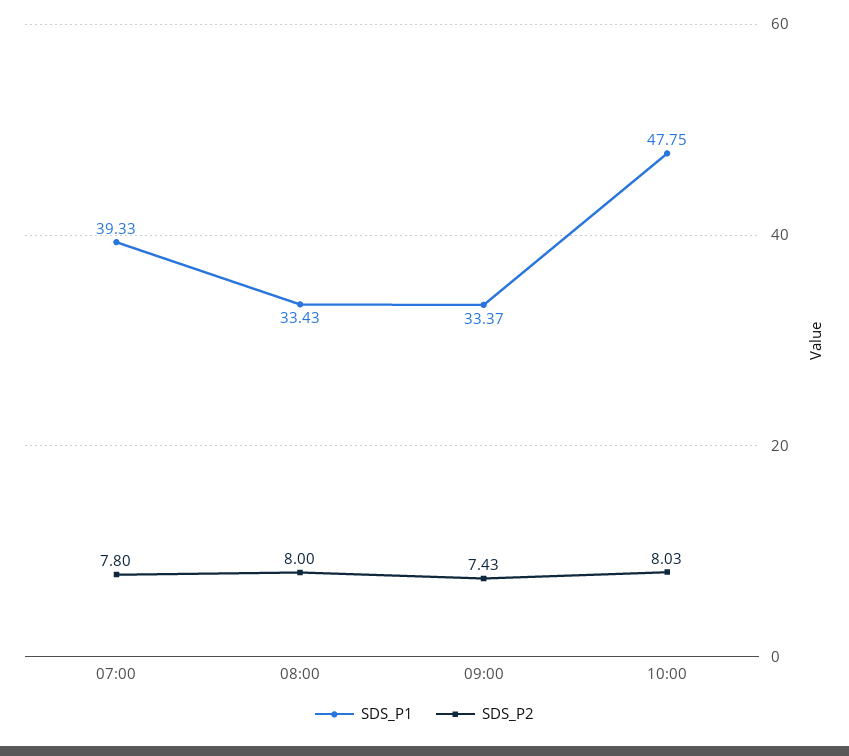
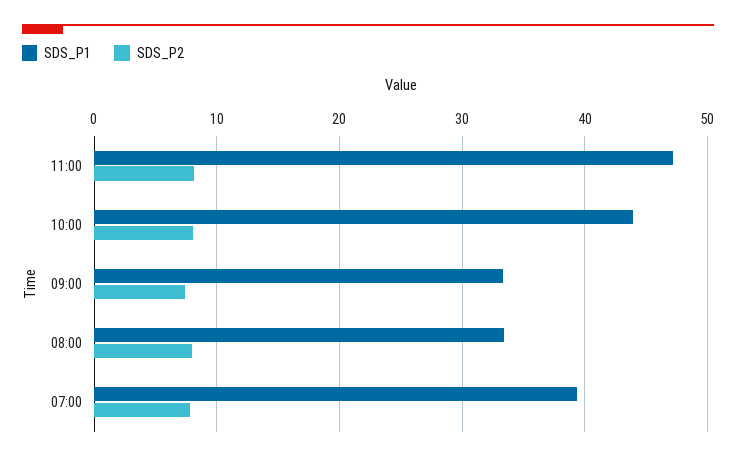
SDS_P1, 10:00: 47.75 -> 44
SDS_P1, 11:00: none -> 47
SDS_P2, 11:00: none -> 8

